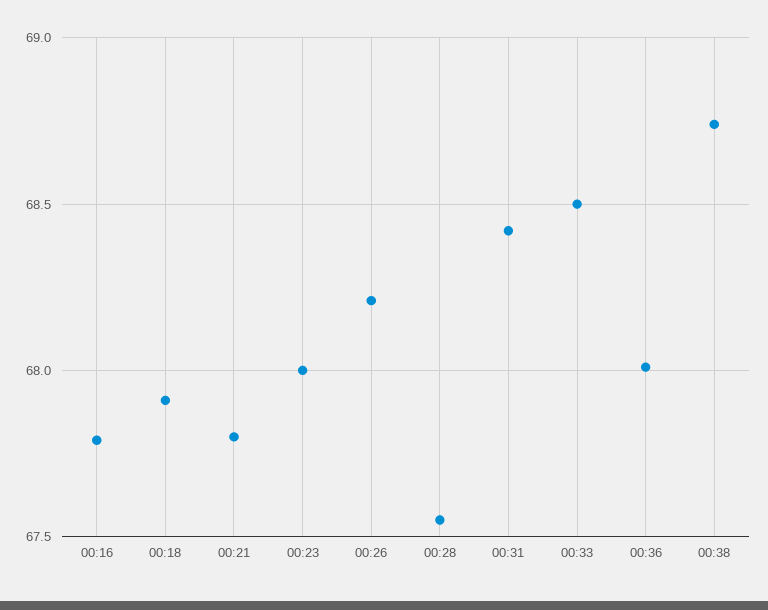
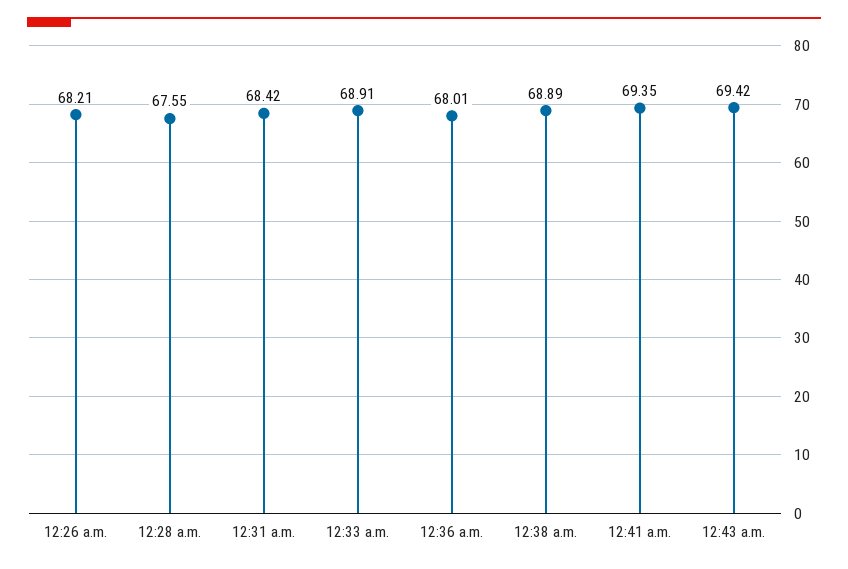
00:16: 67.8 -> none
00:18: 67.9 -> none
00:21: 67.8 -> none
00:23: 68 -> none
00:33: 68.5 -> 68.91
00:38: 68.75 -> 68.89
12:41 a.m.: none -> 69.35
12:43 a.m.: none -> 69.42

